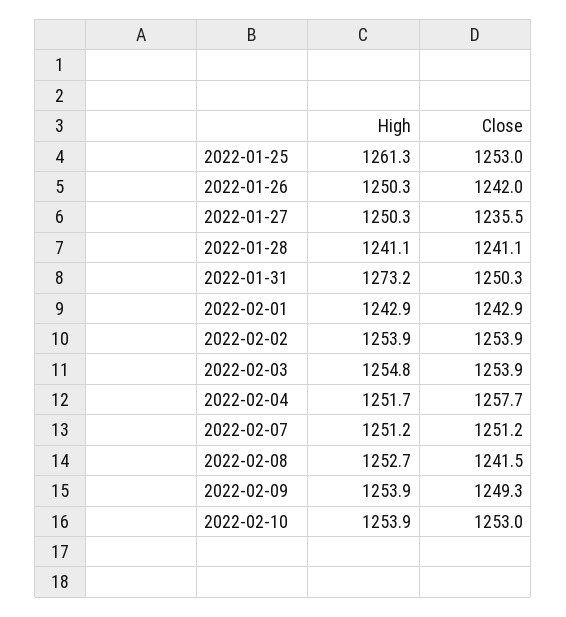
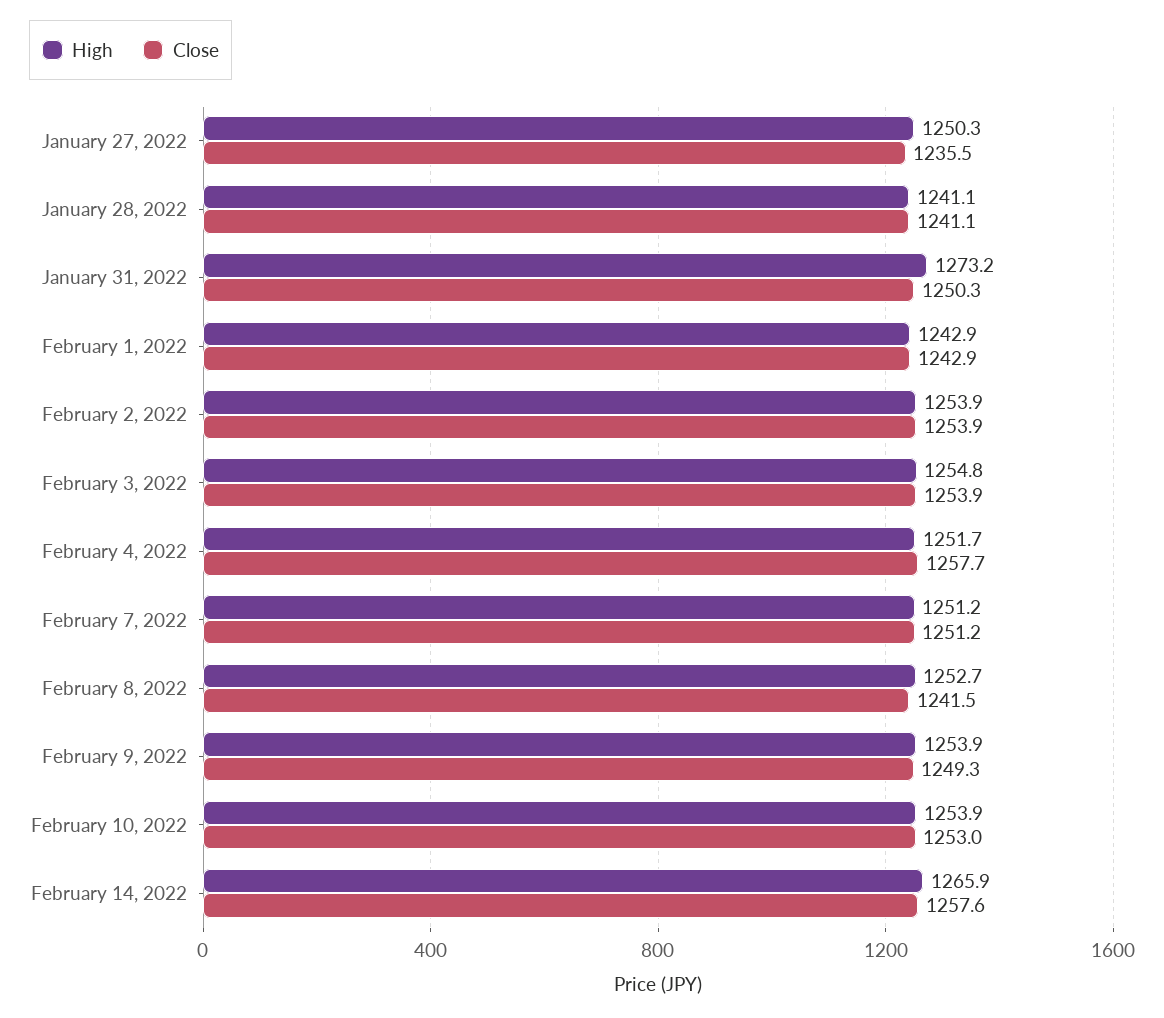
High, 2022-01-25: 1261.3 -> none
Close, 2022-01-25: 1253 -> none
High, 2022-01-26: 1250.3 -> none
Close, 2022-01-26: 1242 -> none
High, February 14, 2022: none -> 1265.9
Close, February 14, 2022: none -> 1257.6

